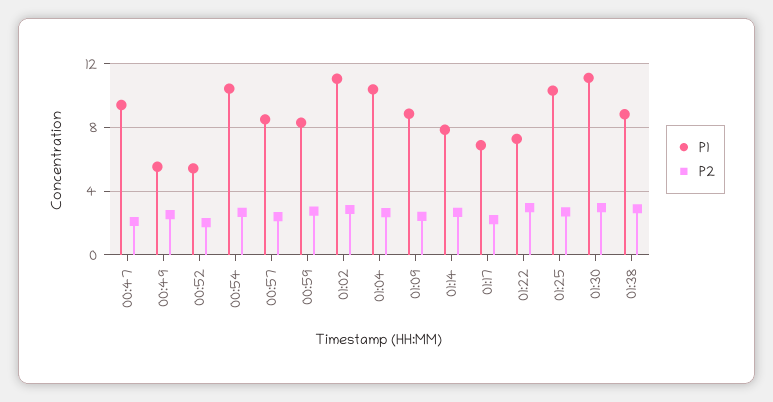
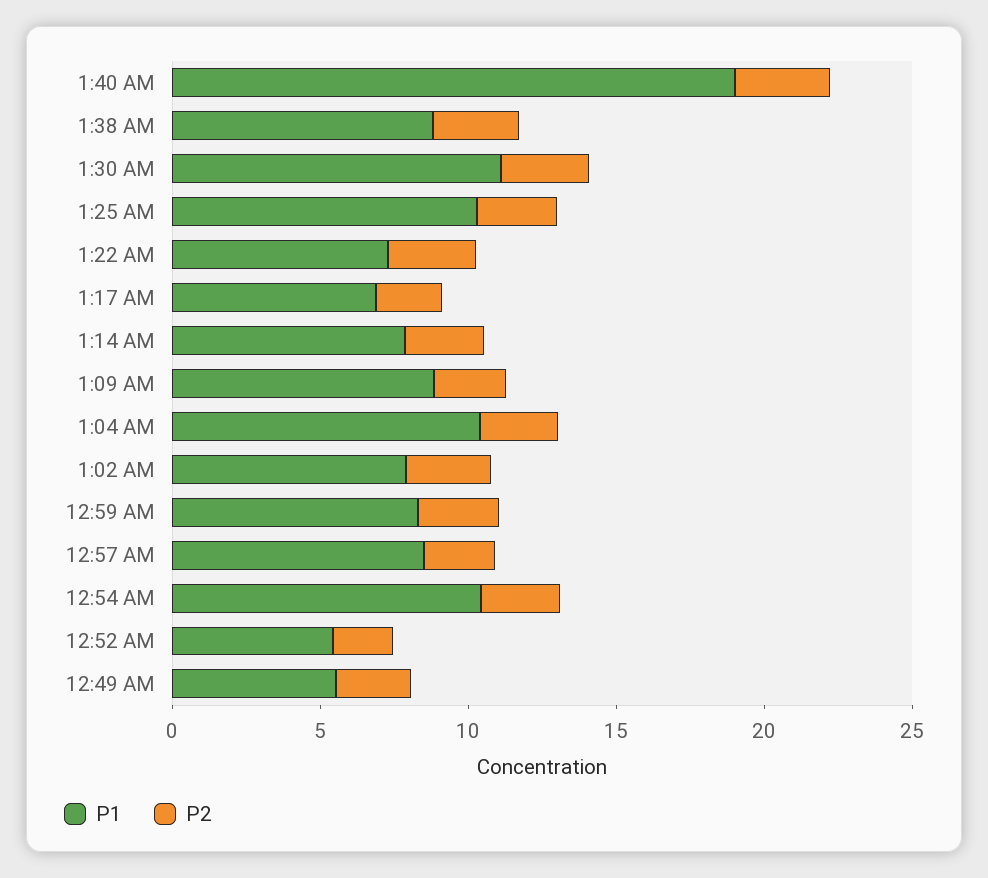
P1, 00:47: 9.5 -> none
P2, 00:47: 2 -> none
P1, 01:02: 11 -> 8
P1, 1:40 AM: none -> 19
P2, 1:40 AM: none -> 3

